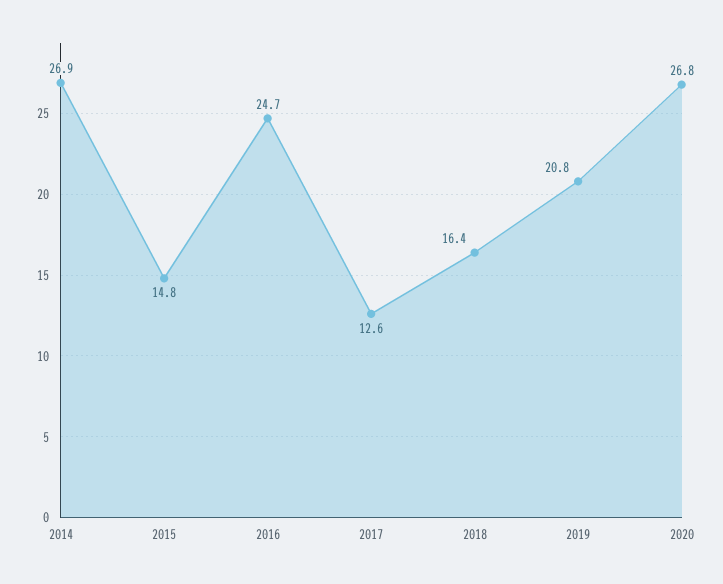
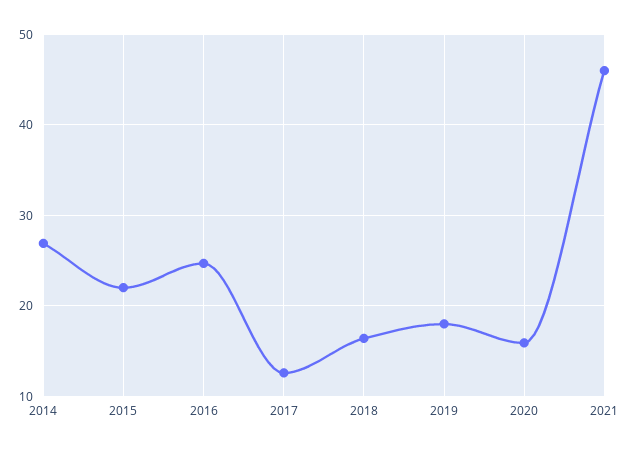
2015: 14.8 -> 22
2019: 20.8 -> 18
2020: 26.8 -> 16
2021: none -> 46

